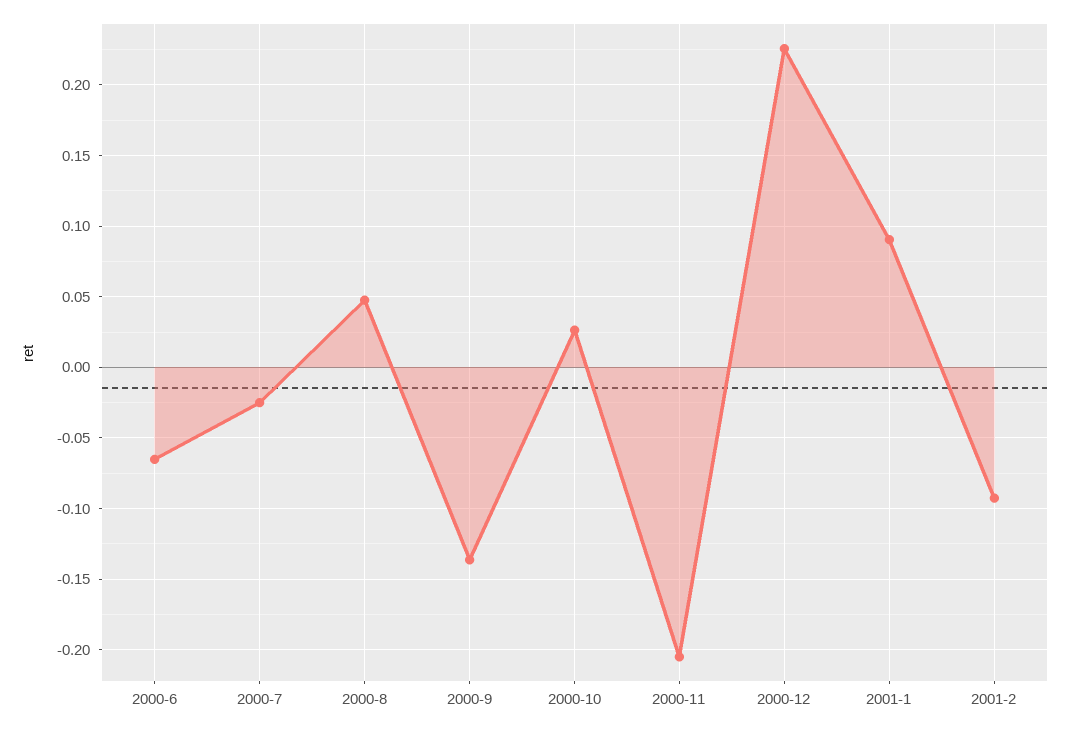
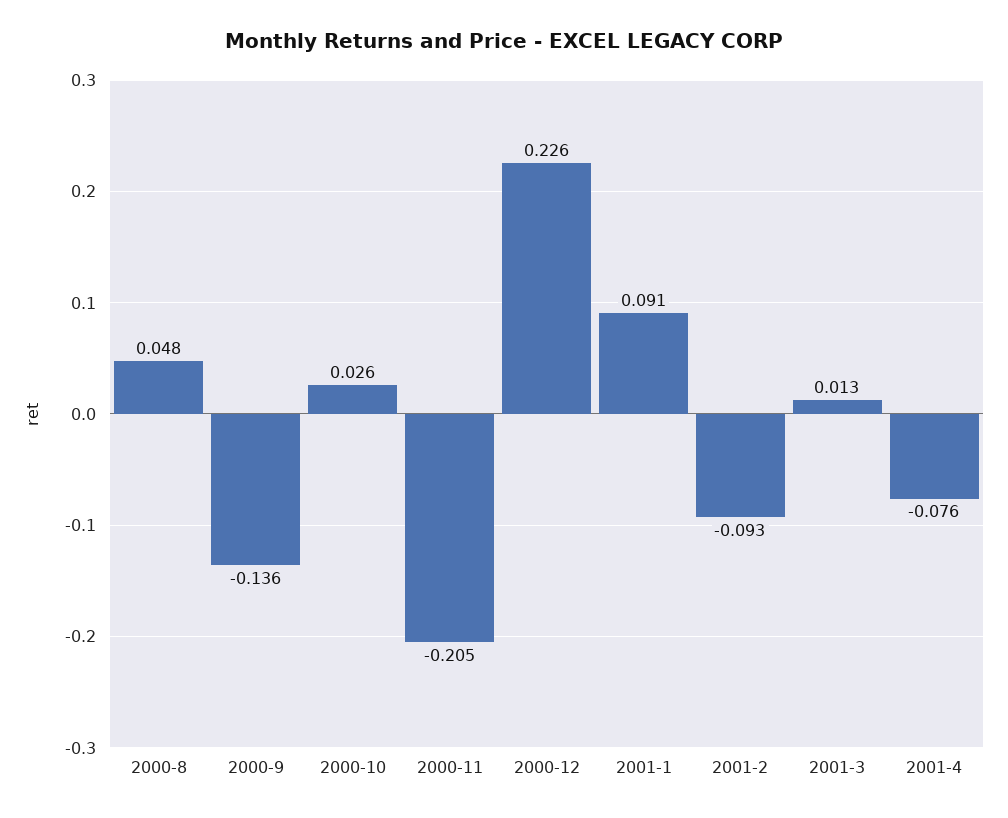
2000-6: -0.065 -> none
2000-7: -0.025 -> none
2001-3: none -> 0.013
2001-4: none -> -0.076

